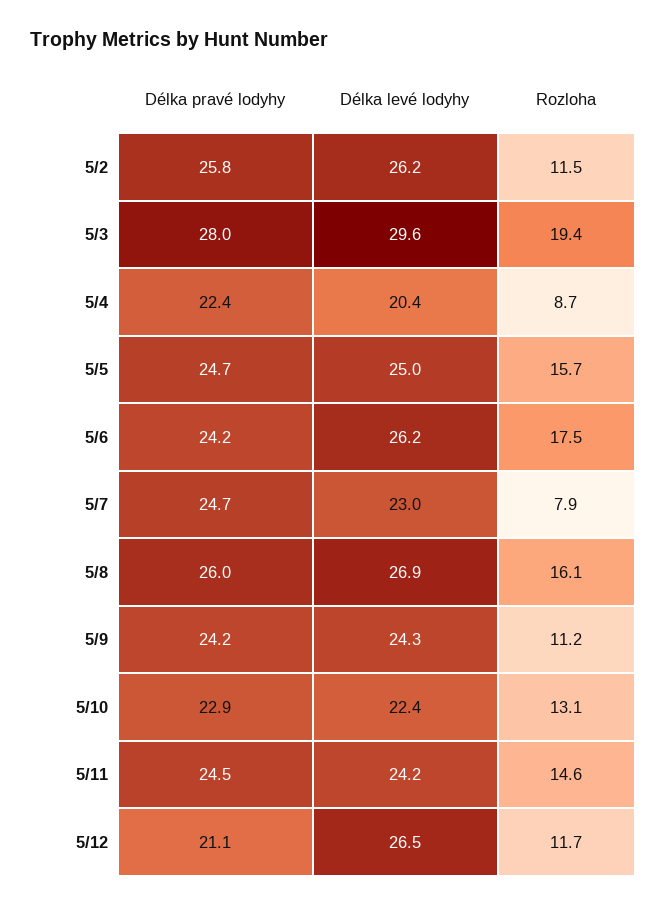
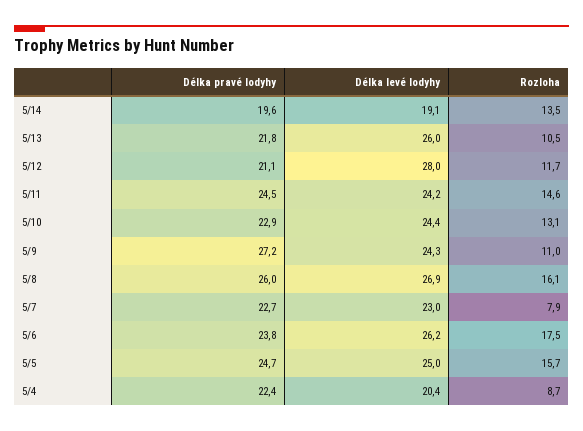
Délka pravé lodyhy, 5/2: 25.8 -> none
Délka levé lodyhy, 5/2: 26.2 -> none
Rozloha, 5/2: 11.5 -> none
Délka pravé lodyhy, 5/3: 28 -> none
Délka levé lodyhy, 5/3: 29.6 -> none
Rozloha, 5/3: 19.4 -> none
Délka pravé lodyhy, 5/6: 24.2 -> 23.8
Délka pravé lodyhy, 5/7: 24.7 -> 22.7
Délka pravé lodyhy, 5/9: 24.2 -> 27.2
Rozloha, 5/9: 11.2 -> 11
Délka levé lodyhy, 5/10: 22.4 -> 24.4
Délka levé lodyhy, 5/12: 26.5 -> 28
Délka pravé lodyhy, 5/14: none -> 19.6
Délka levé lodyhy, 5/14: none -> 19.1
Rozloha, 5/14: none -> 13.5
Délka pravé lodyhy, 5/13: none -> 21.8
Délka levé lodyhy, 5/13: none -> 26
Rozloha, 5/13: none -> 10.5

